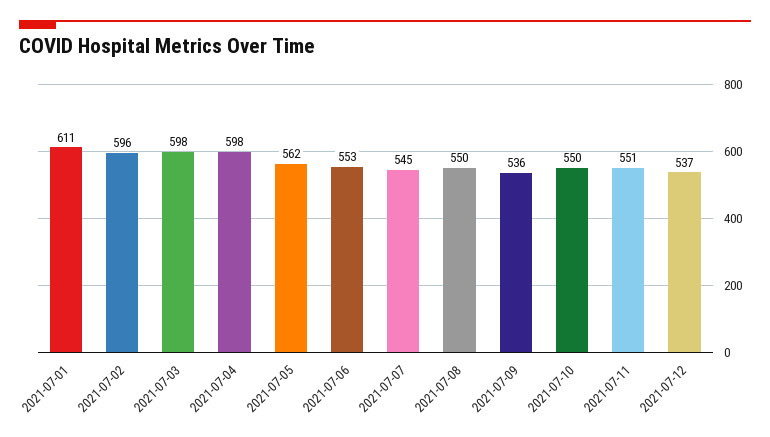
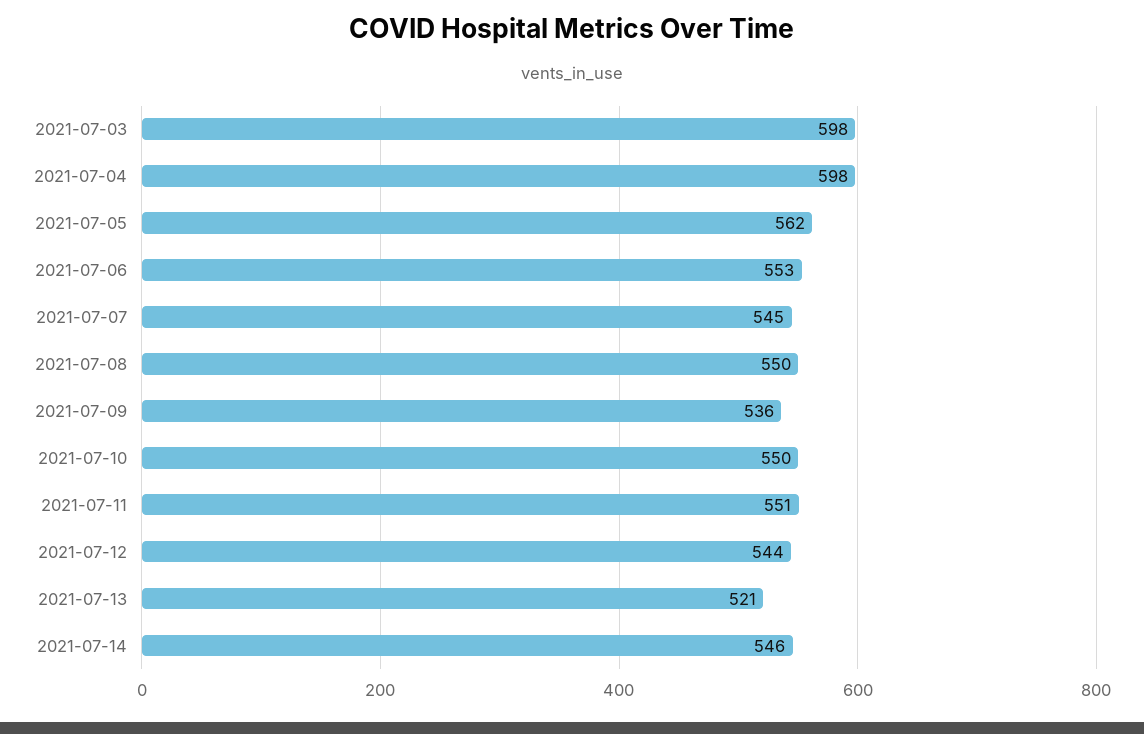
2021-07-01: 611 -> none
2021-07-02: 596 -> none
2021-07-12: 537 -> 544
2021-07-13: none -> 521
2021-07-14: none -> 546

